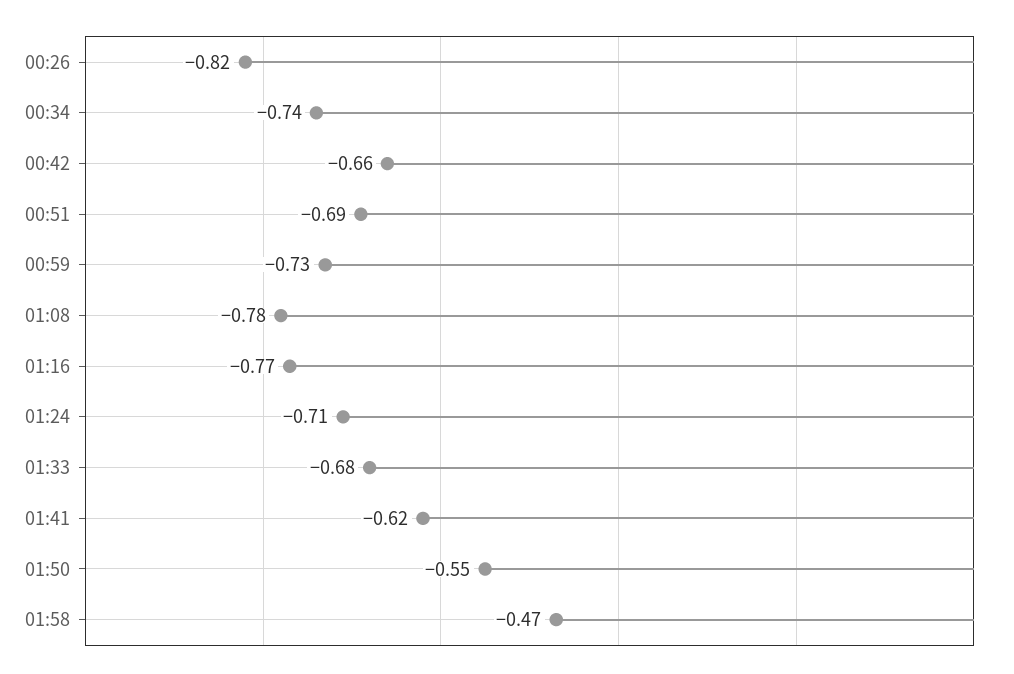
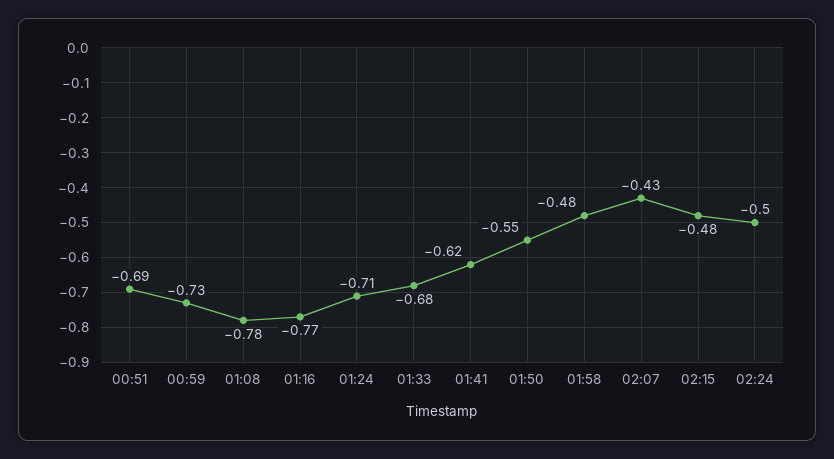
00:26: -0.82 -> none
00:34: -0.74 -> none
00:42: -0.66 -> none
01:58: -0.47 -> -0.48
02:07: none -> -0.43
02:15: none -> -0.48
02:24: none -> -0.5

